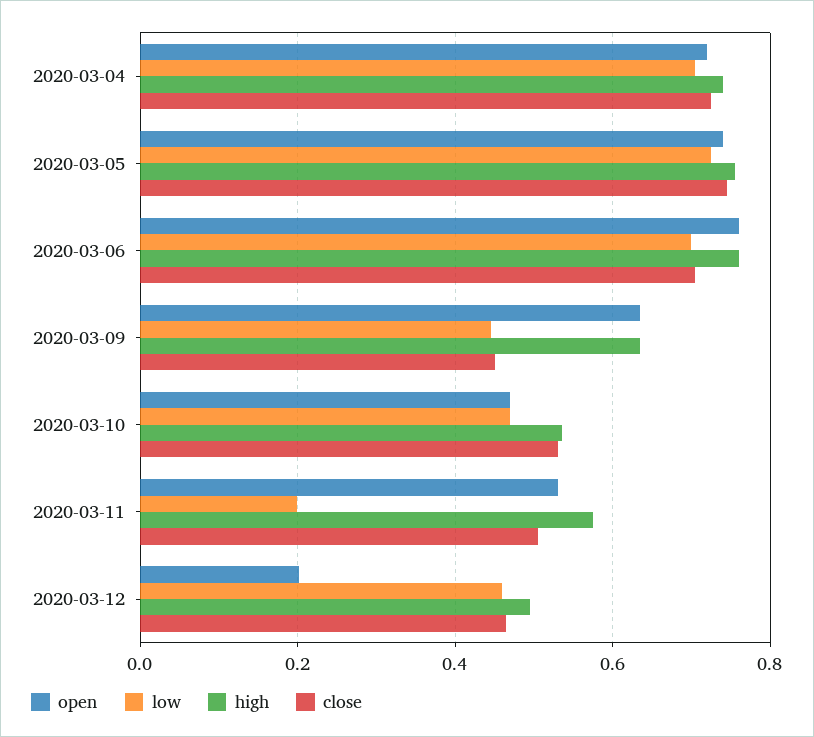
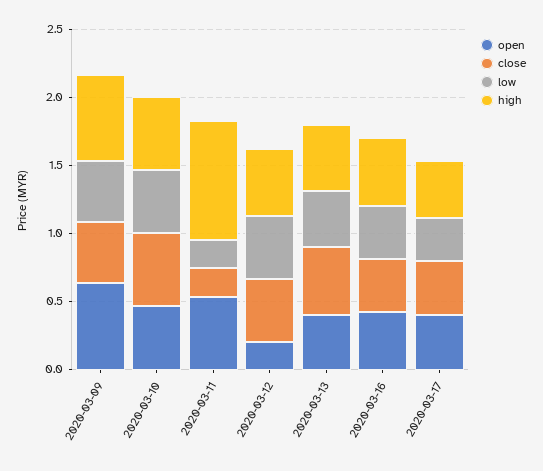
open, 2020-03-04: 0.72 -> none
low, 2020-03-04: 0.7 -> none
high, 2020-03-04: 0.74 -> none
close, 2020-03-04: 0.72 -> none
open, 2020-03-05: 0.74 -> none
low, 2020-03-05: 0.72 -> none
high, 2020-03-05: 0.76 -> none
close, 2020-03-05: 0.74 -> none
open, 2020-03-06: 0.76 -> none
low, 2020-03-06: 0.7 -> none
high, 2020-03-06: 0.76 -> none
close, 2020-03-06: 0.7 -> none
high, 2020-03-11: 0.58 -> 0.9
close, 2020-03-11: 0.5 -> 0.2
open, 2020-03-13: none -> 0.4
close, 2020-03-13: none -> 0.5
low, 2020-03-13: none -> 0.4
high, 2020-03-13: none -> 0.5
open, 2020-03-16: none -> 0.4
close, 2020-03-16: none -> 0.4
low, 2020-03-16: none -> 0.4
high, 2020-03-16: none -> 0.5
open, 2020-03-17: none -> 0.4
close, 2020-03-17: none -> 0.4
low, 2020-03-17: none -> 0.3
high, 2020-03-17: none -> 0.4

